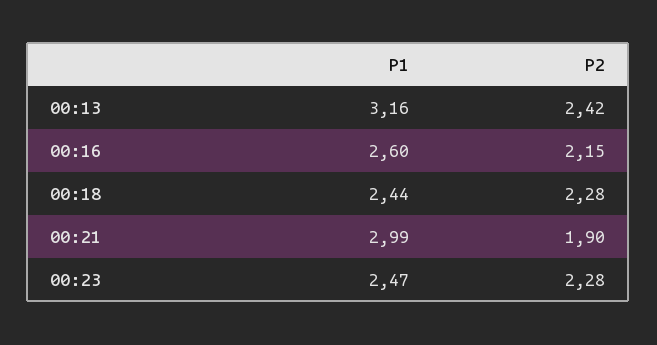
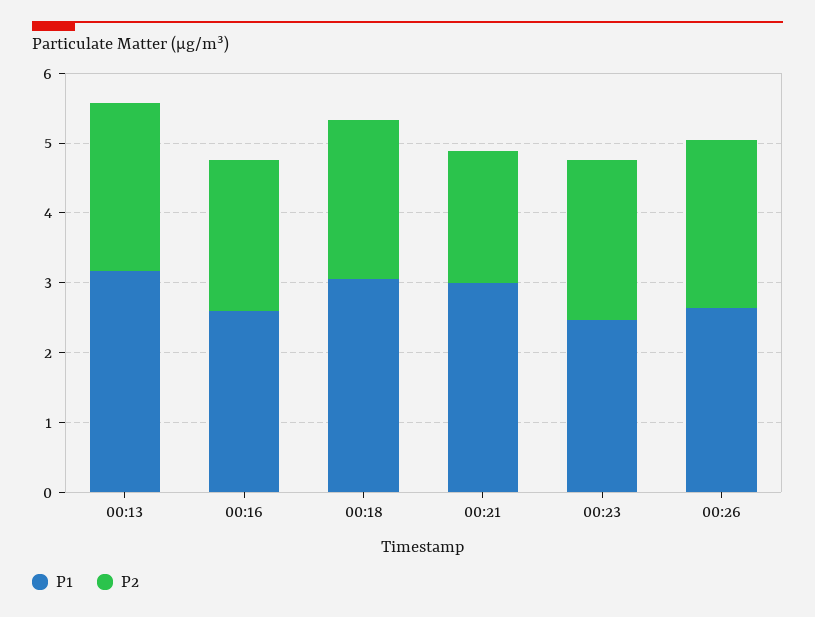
P1, 00:18: 2.44 -> 3
P1, 00:26: none -> 2.6
P2, 00:26: none -> 2.4

